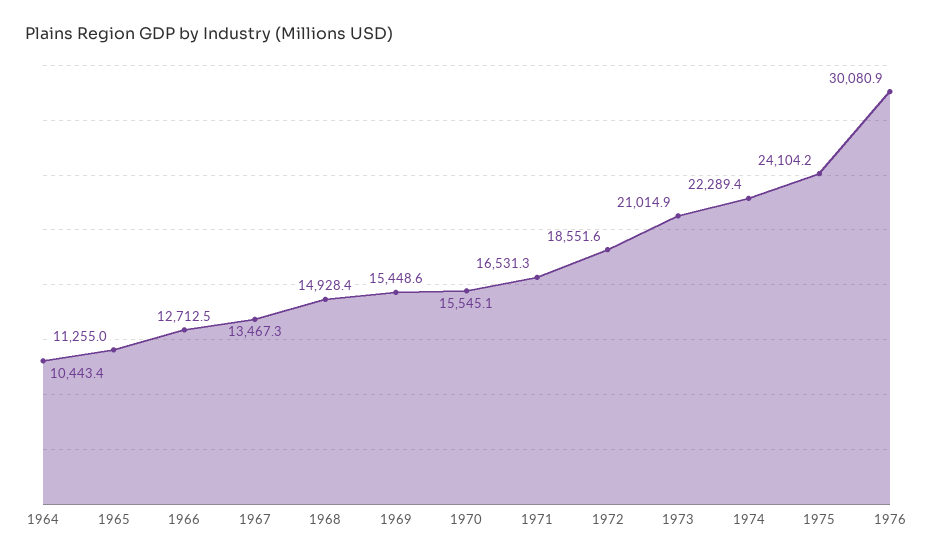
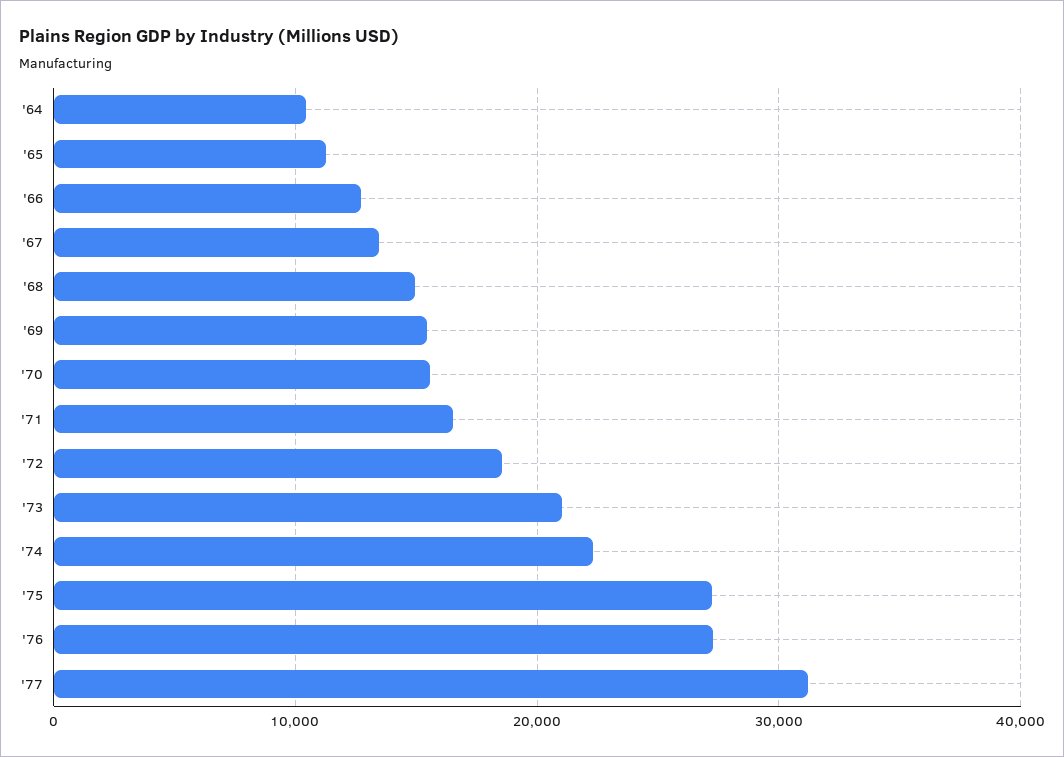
1975: 24104.2 -> 27000
1976: 30080.9 -> 27000
'77: none -> 31000

